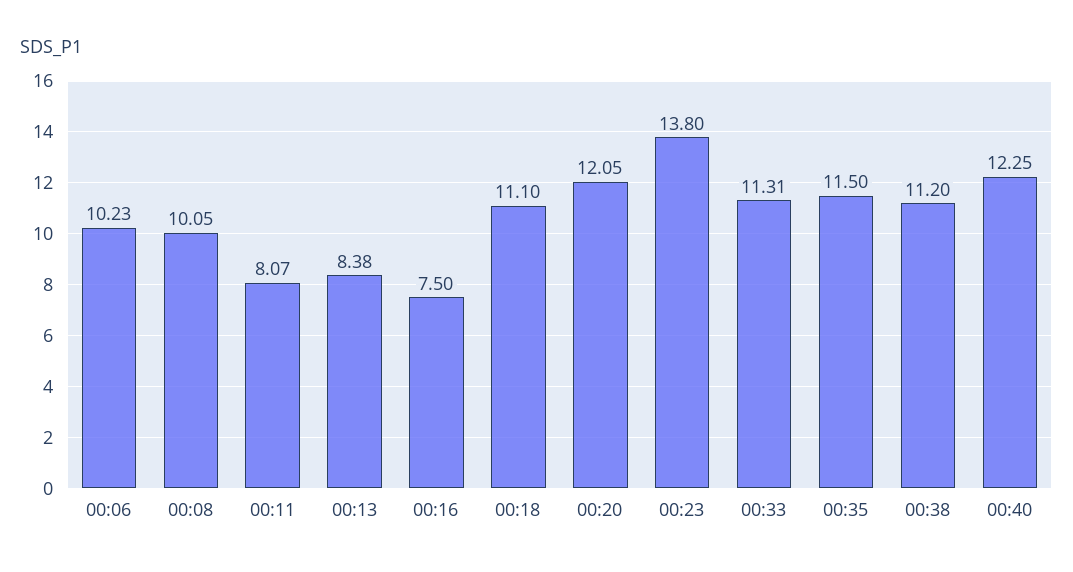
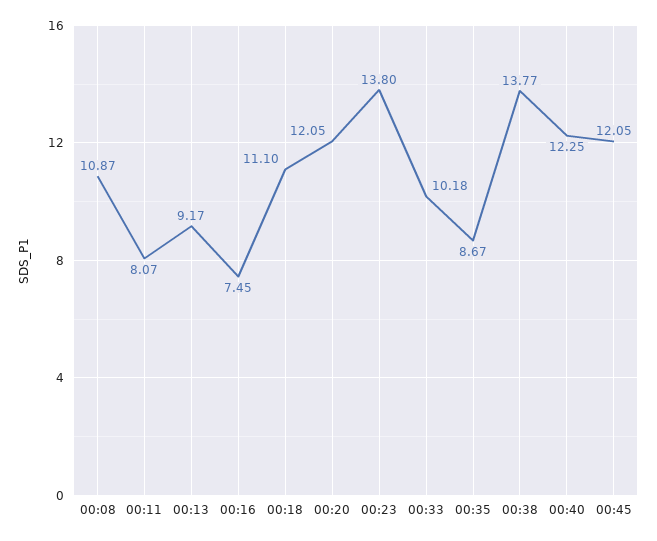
00:06: 10.23 -> none
00:08: 10.05 -> 10.87
00:13: 8.38 -> 9.17
00:16: 7.5 -> 7.45
00:33: 11.31 -> 10.18
00:35: 11.5 -> 8.67
00:38: 11.2 -> 13.77
00:45: none -> 12.05

